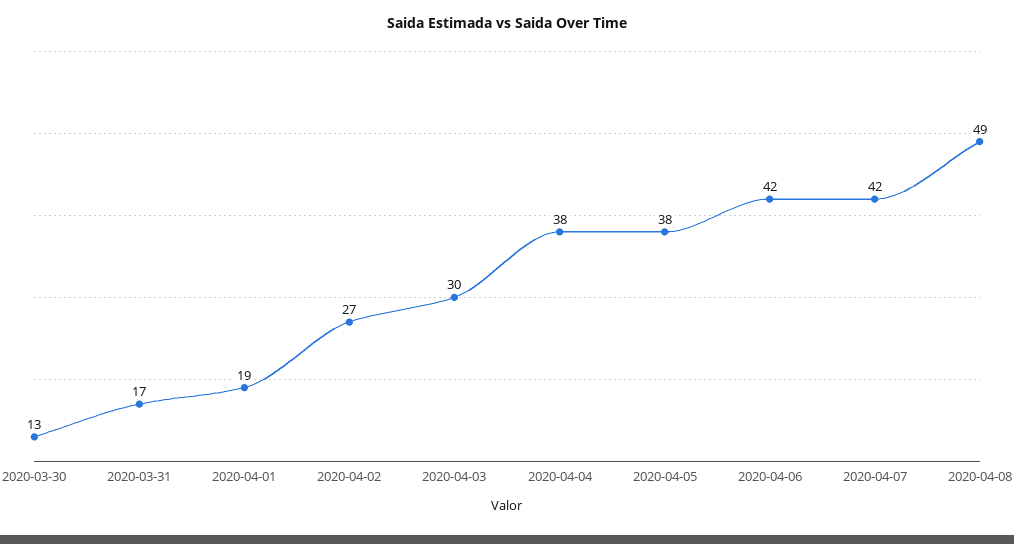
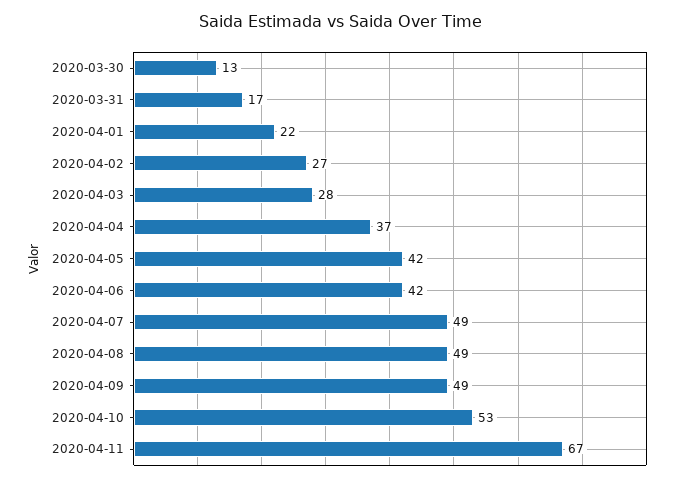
2020-04-01: 19 -> 22
2020-04-03: 30 -> 28
2020-04-04: 38 -> 37
2020-04-05: 38 -> 42
2020-04-07: 42 -> 49
2020-04-09: none -> 49
2020-04-10: none -> 53
2020-04-11: none -> 67

